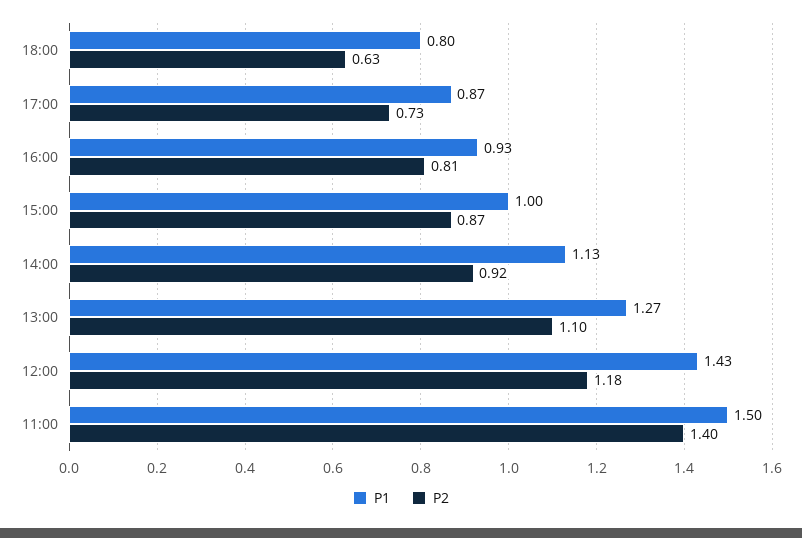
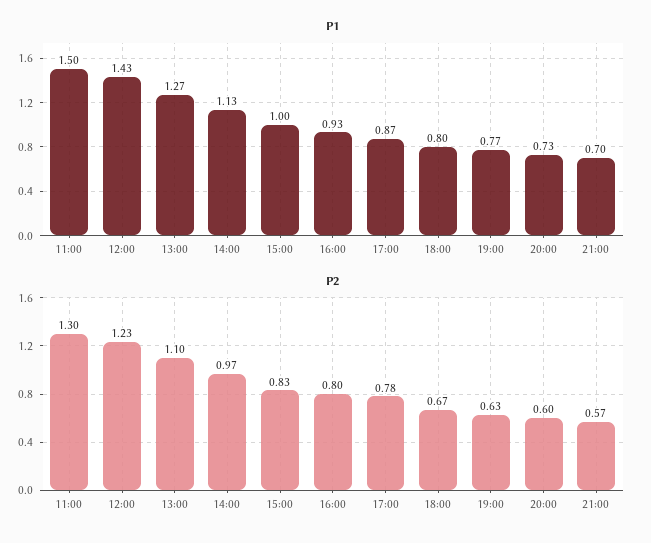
P2, 18:00: 0.63 -> 0.67
P2, 17:00: 0.73 -> 0.78
P2, 16:00: 0.81 -> 0.8
P2, 15:00: 0.87 -> 0.83
P2, 14:00: 0.92 -> 0.97
P2, 12:00: 1.18 -> 1.23
P2, 11:00: 1.4 -> 1.3
P1, 19:00: none -> 0.77
P1, 20:00: none -> 0.73
P1, 21:00: none -> 0.7
P2, 19:00: none -> 0.63
P2, 20:00: none -> 0.6
P2, 21:00: none -> 0.57

